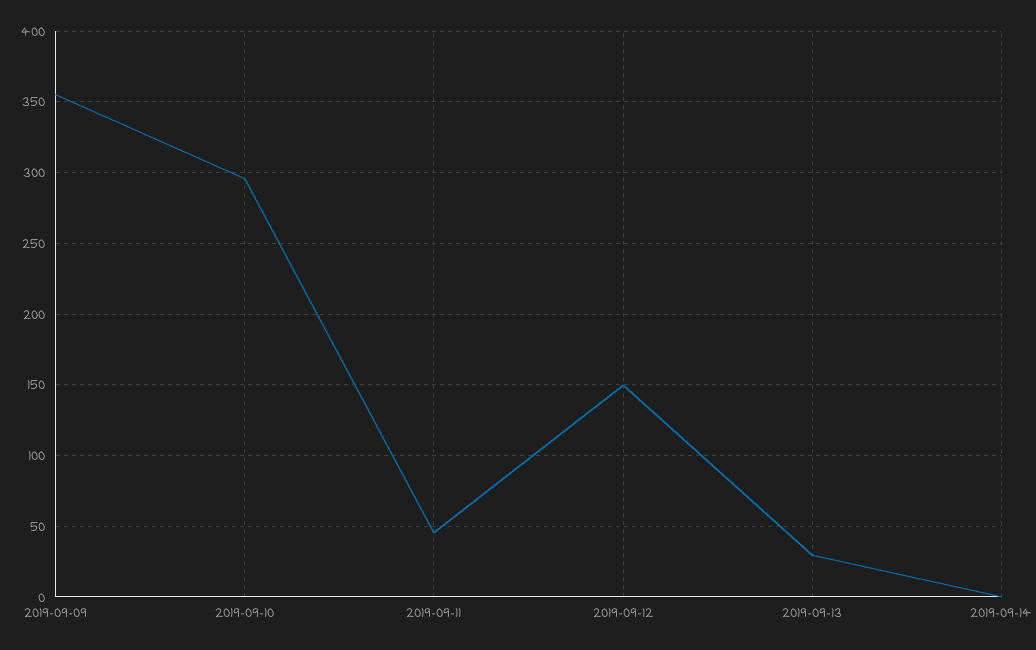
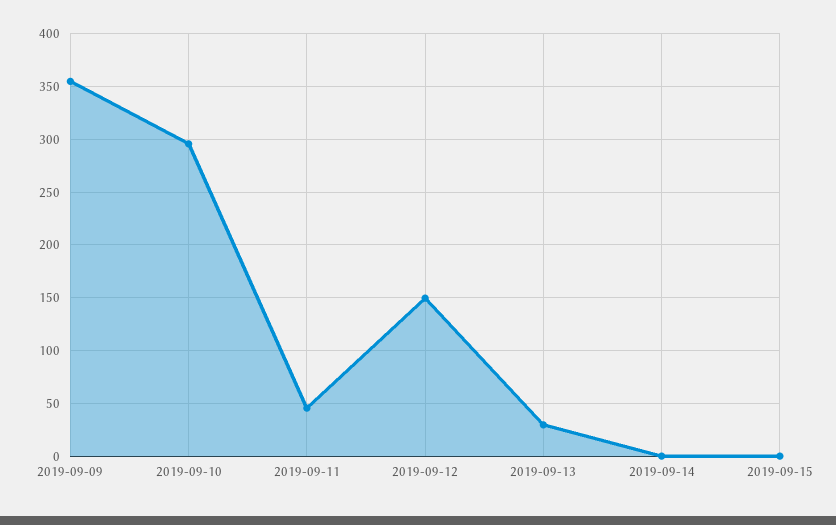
2019-09-15: none -> 0

